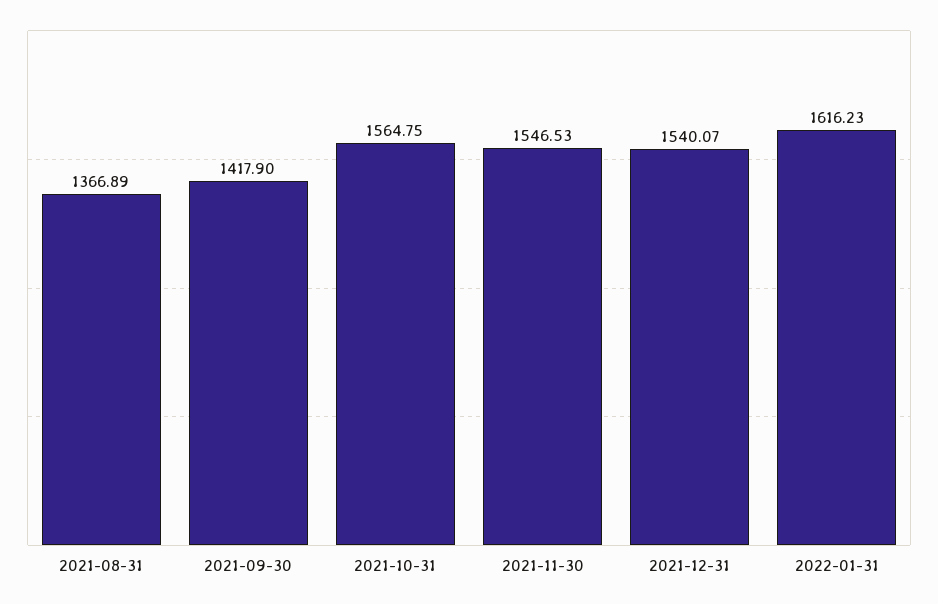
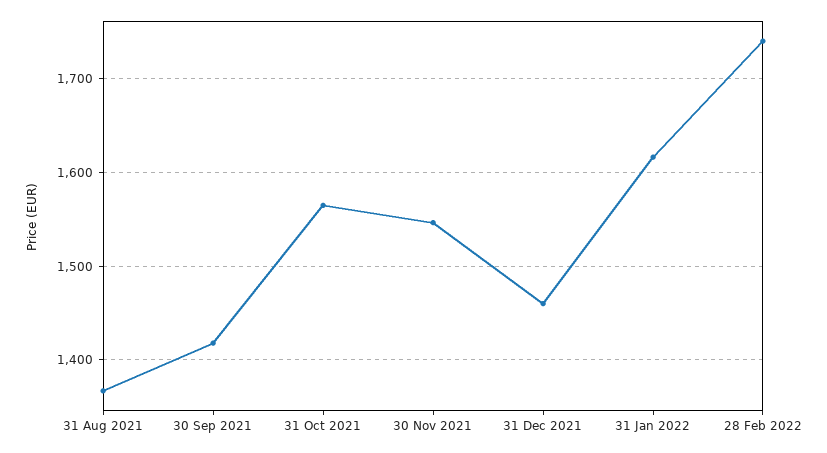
2021-12-31: 1540.07 -> 1460
28 Feb 2022: none -> 1740

